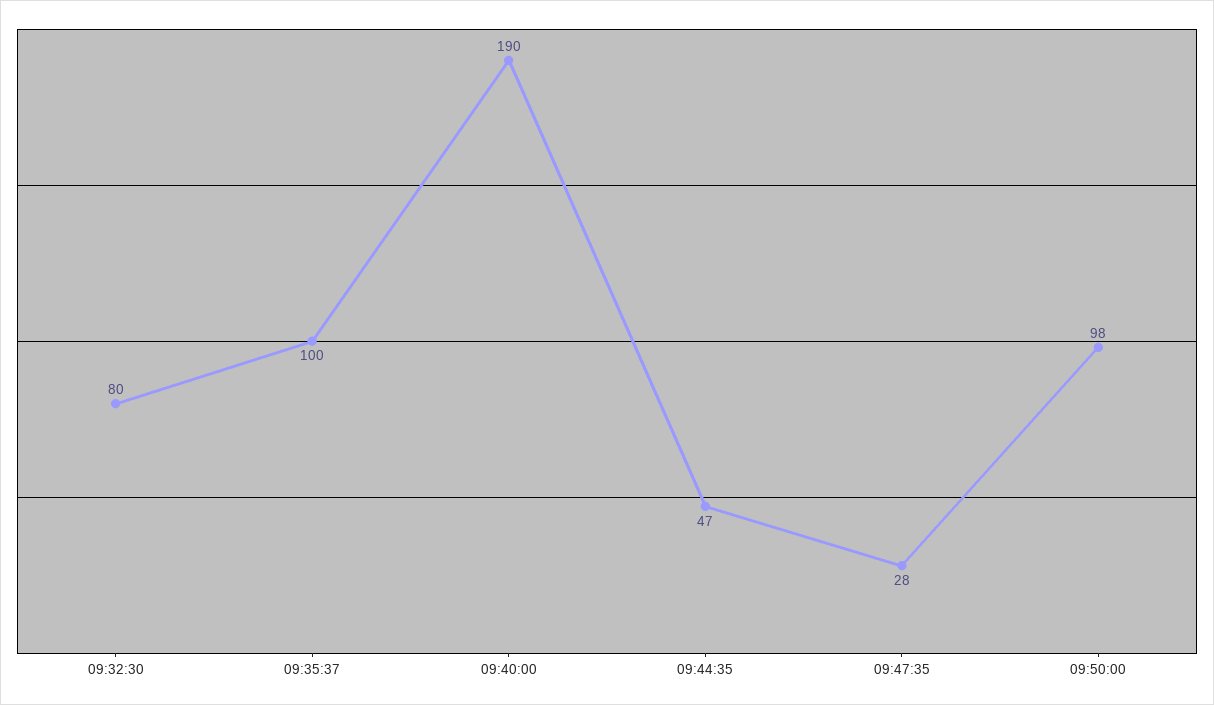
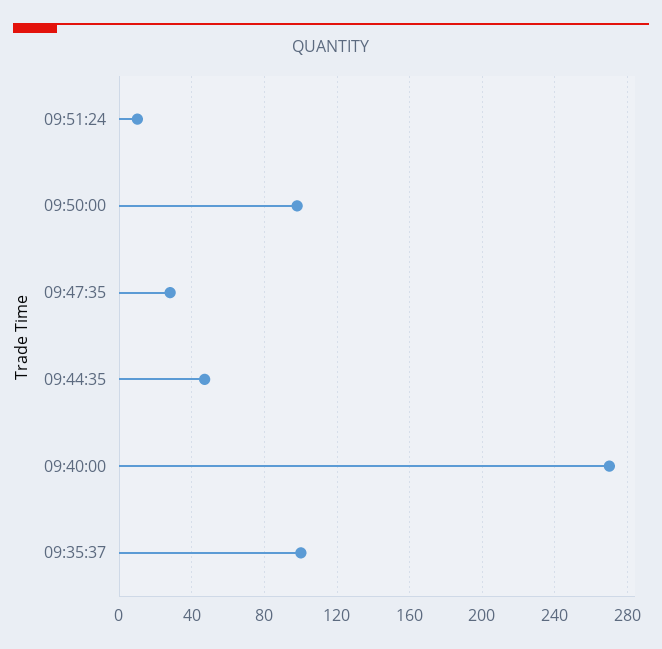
09:32:30: 80 -> none
09:40:00: 190 -> 270
09:51:24: none -> 10

